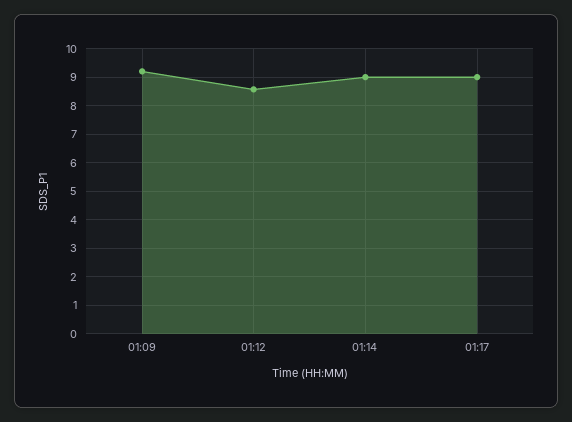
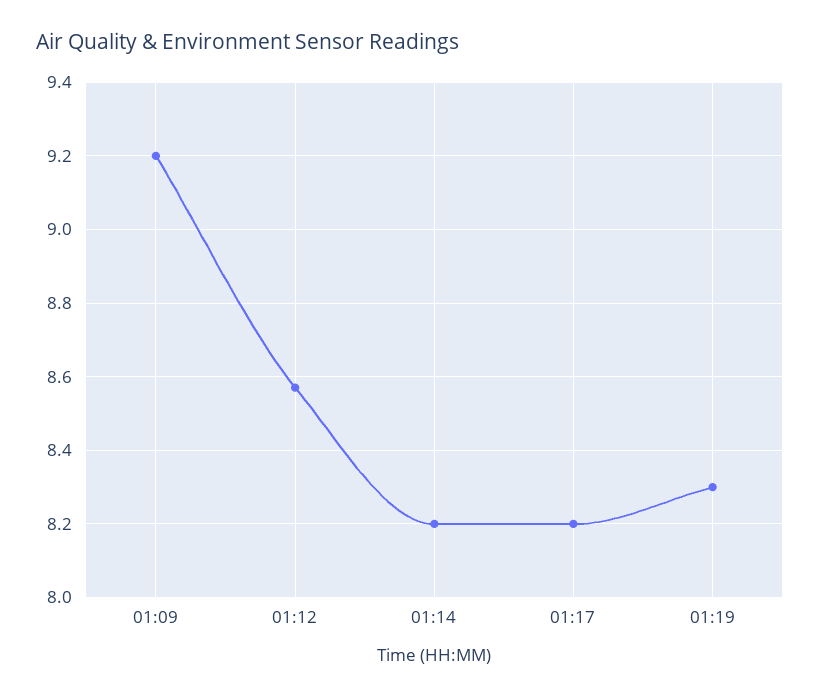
01:14: 9 -> 8.2
01:17: 9 -> 8.2
01:19: none -> 8.3

